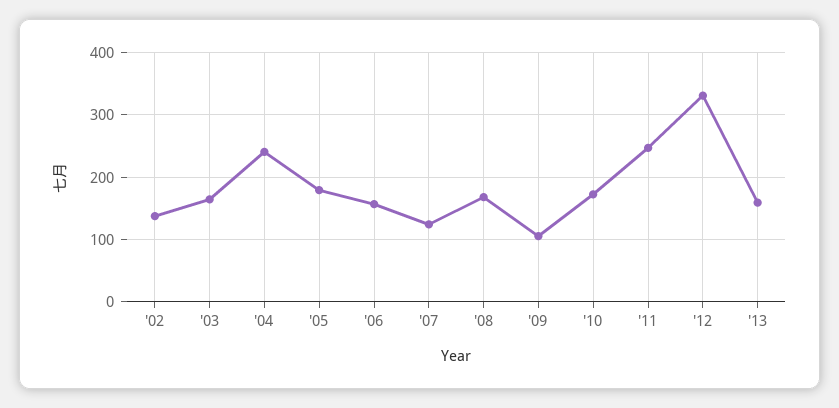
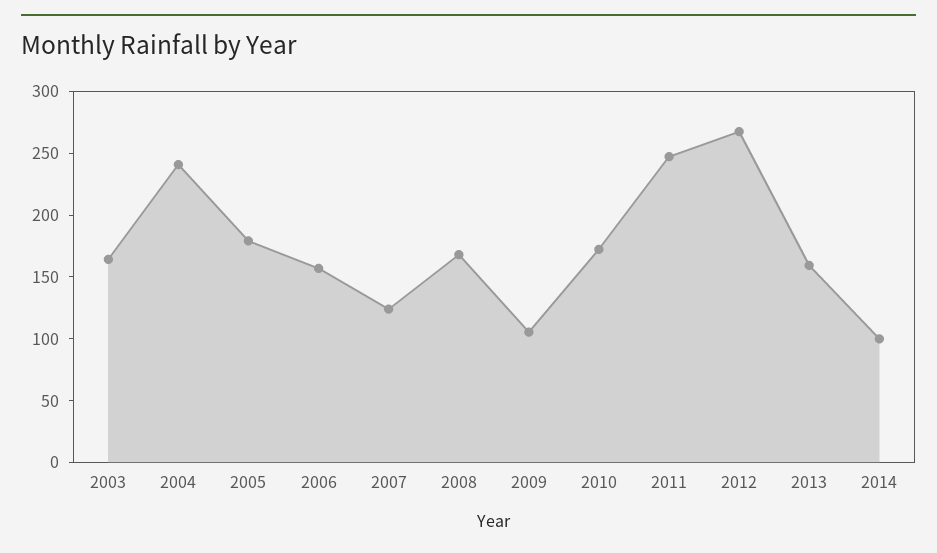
'02: 140 -> none
'12: 330 -> 270
2014: none -> 100

